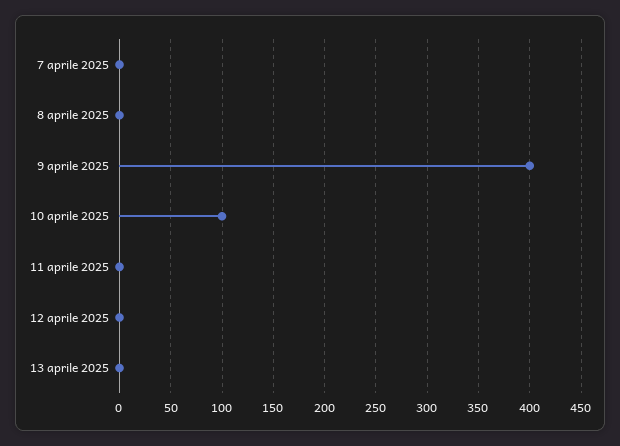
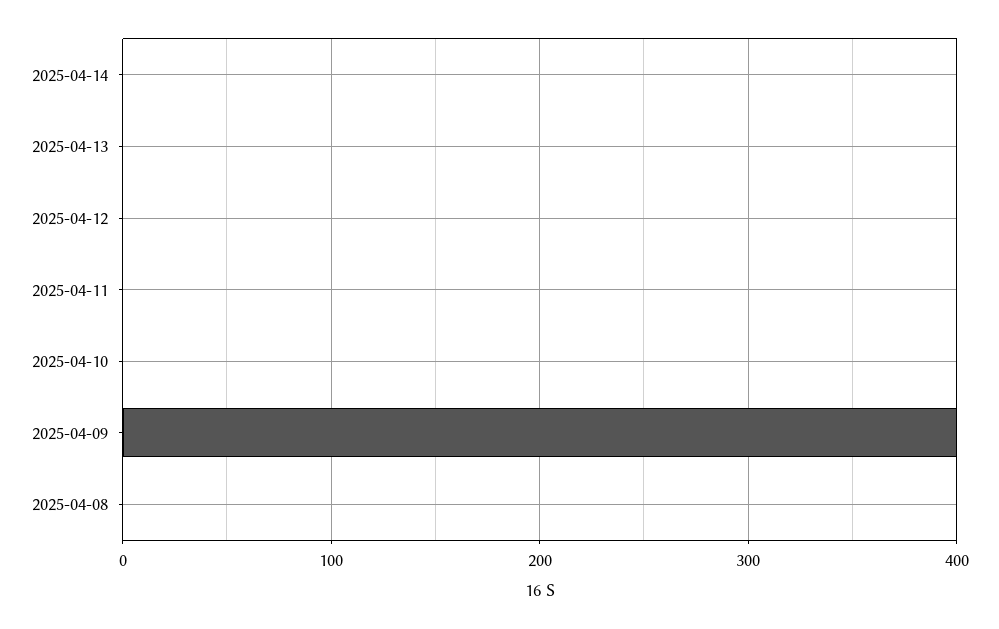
7 aprile 2025: 0 -> none
10 aprile 2025: 100 -> 0
2025-04-14: none -> 0

